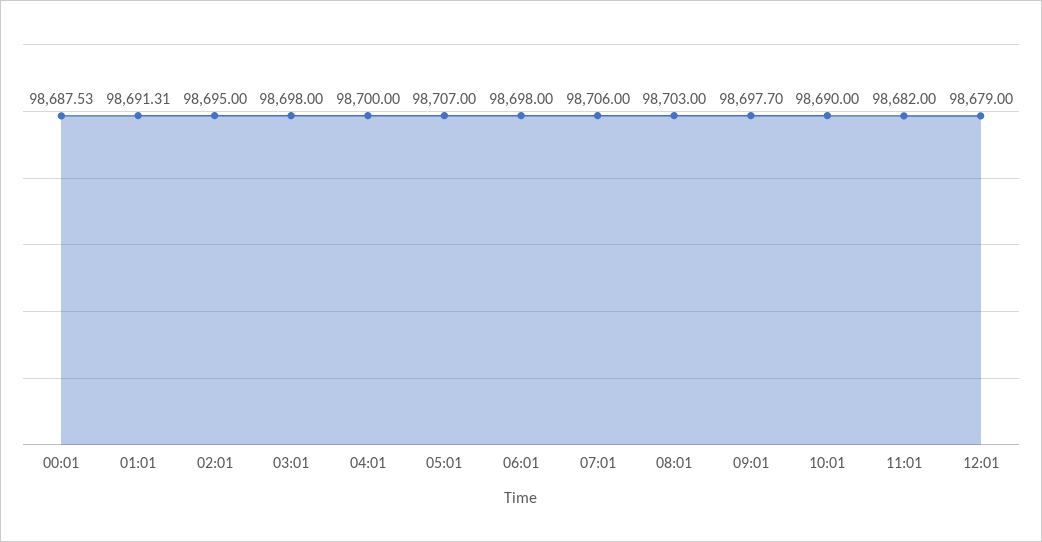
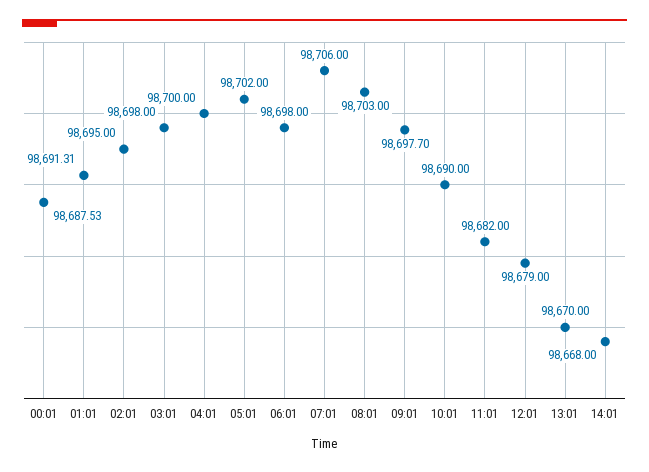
05:01: 98707 -> 98702
13:01: none -> 98670
14:01: none -> 98668

